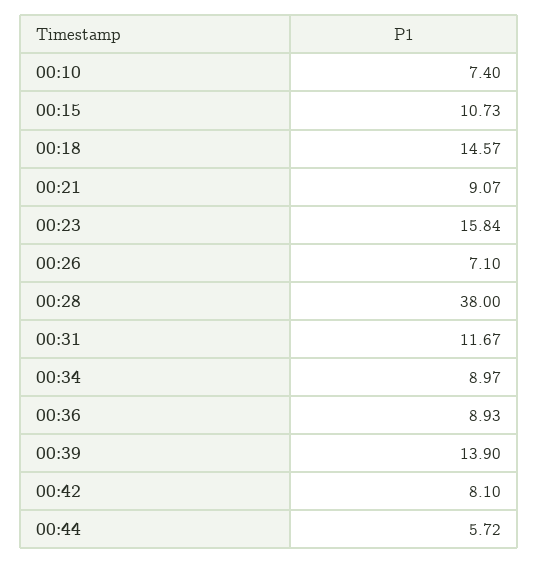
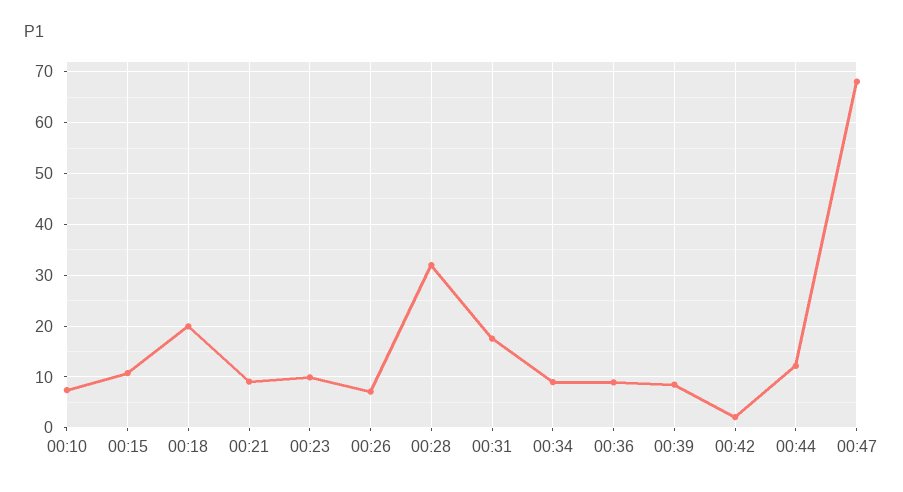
00:18: 14.57 -> 20
00:23: 15.84 -> 10
00:28: 38 -> 32
00:31: 11.67 -> 18
00:39: 13.9 -> 8
00:42: 8.1 -> 2
00:44: 5.72 -> 12
00:47: none -> 68

